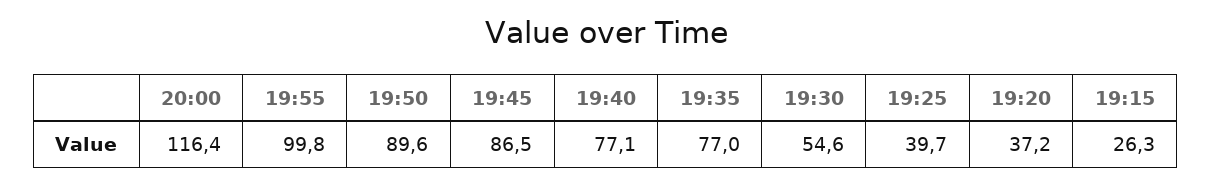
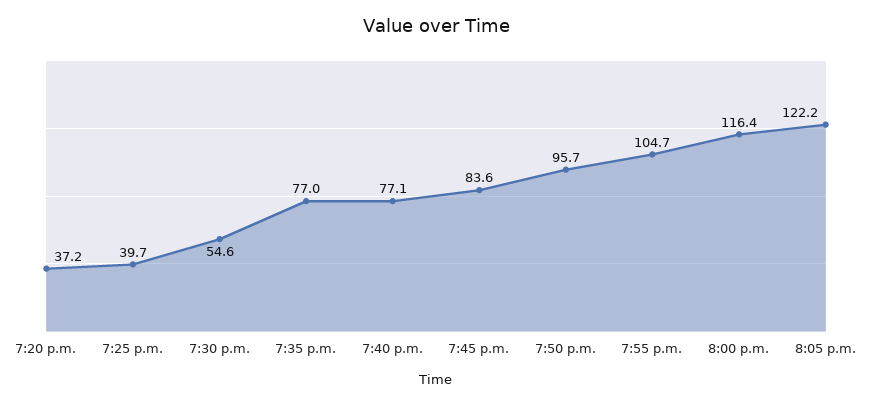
19:55: 99.8 -> 104.7
19:50: 89.6 -> 95.7
19:45: 86.5 -> 83.6
19:15: 26.3 -> none
8:05 p.m.: none -> 122.2

